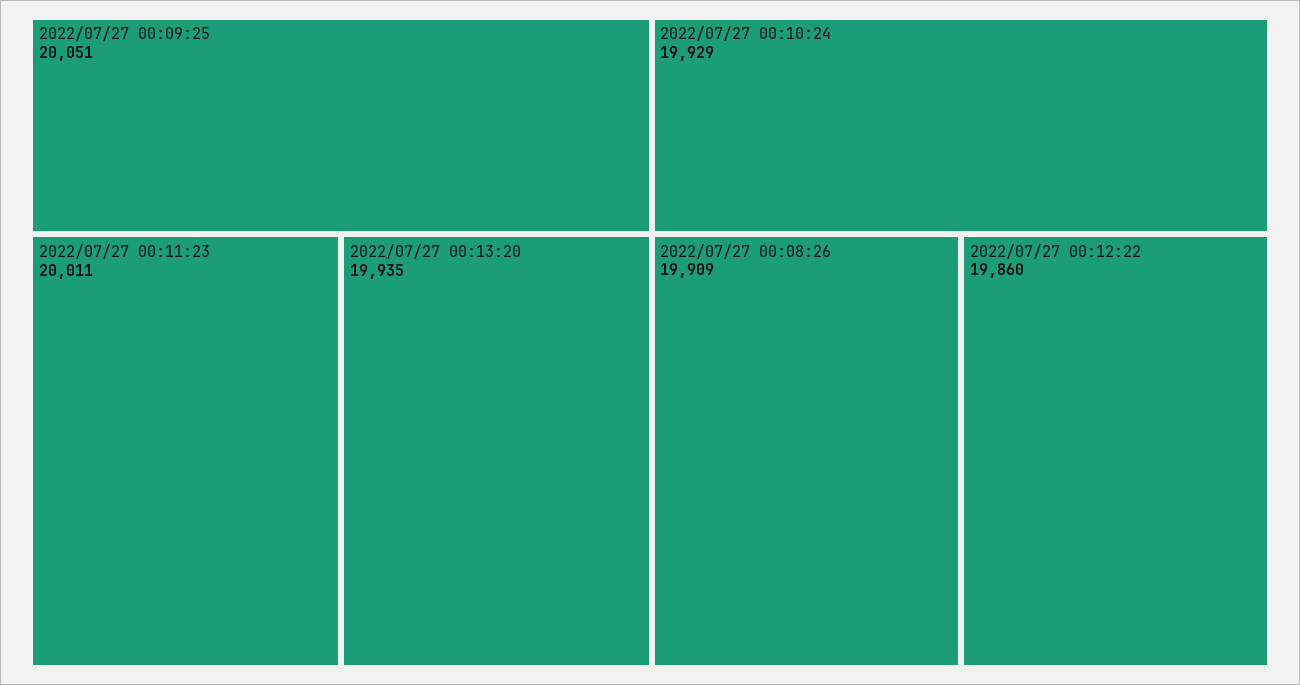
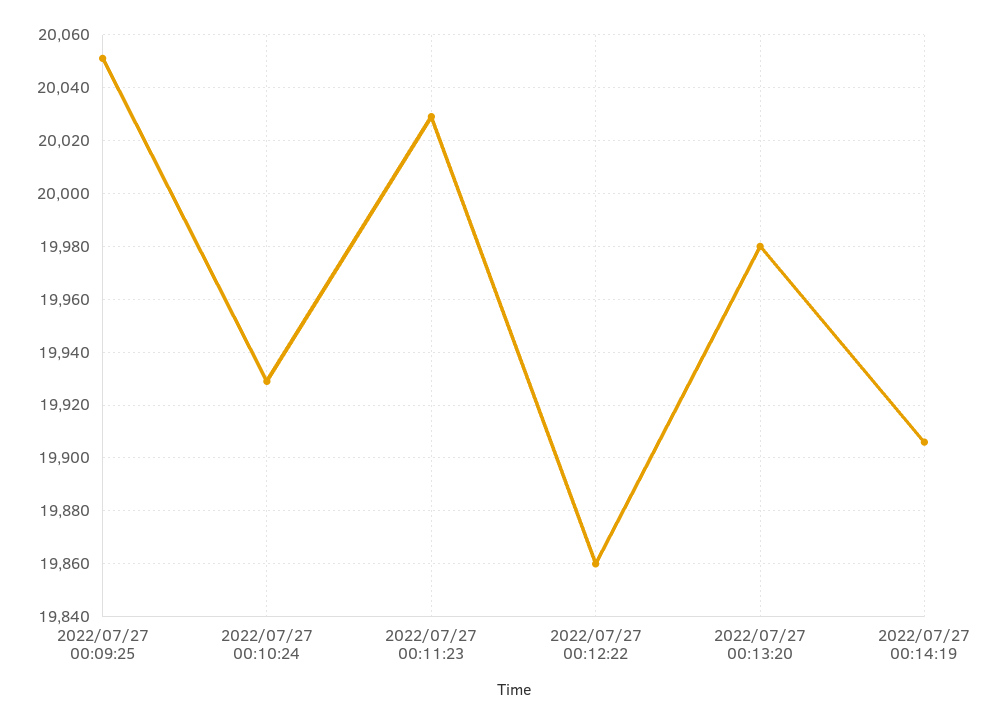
2022/07/27 00:11:23: 20011 -> 20030
2022/07/27 00:13:20: 19935 -> 19980
2022/07/27 00:08:26: 19909 -> none
2022/07/27 00:14:19: none -> 19905

